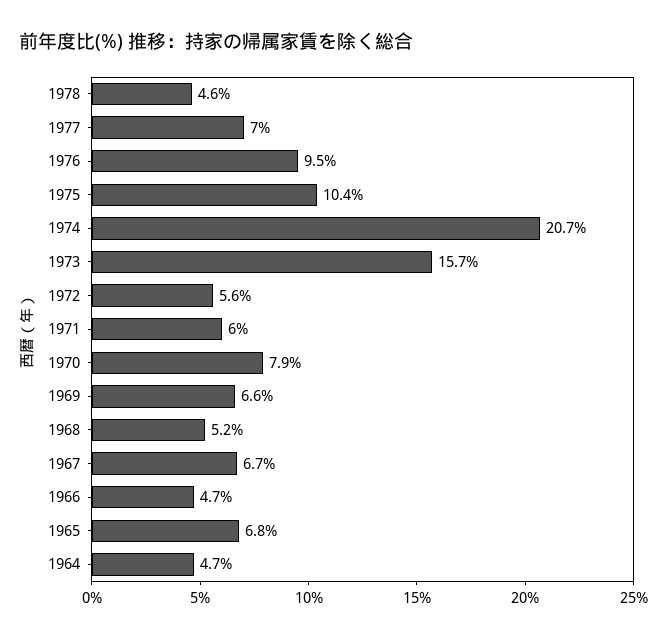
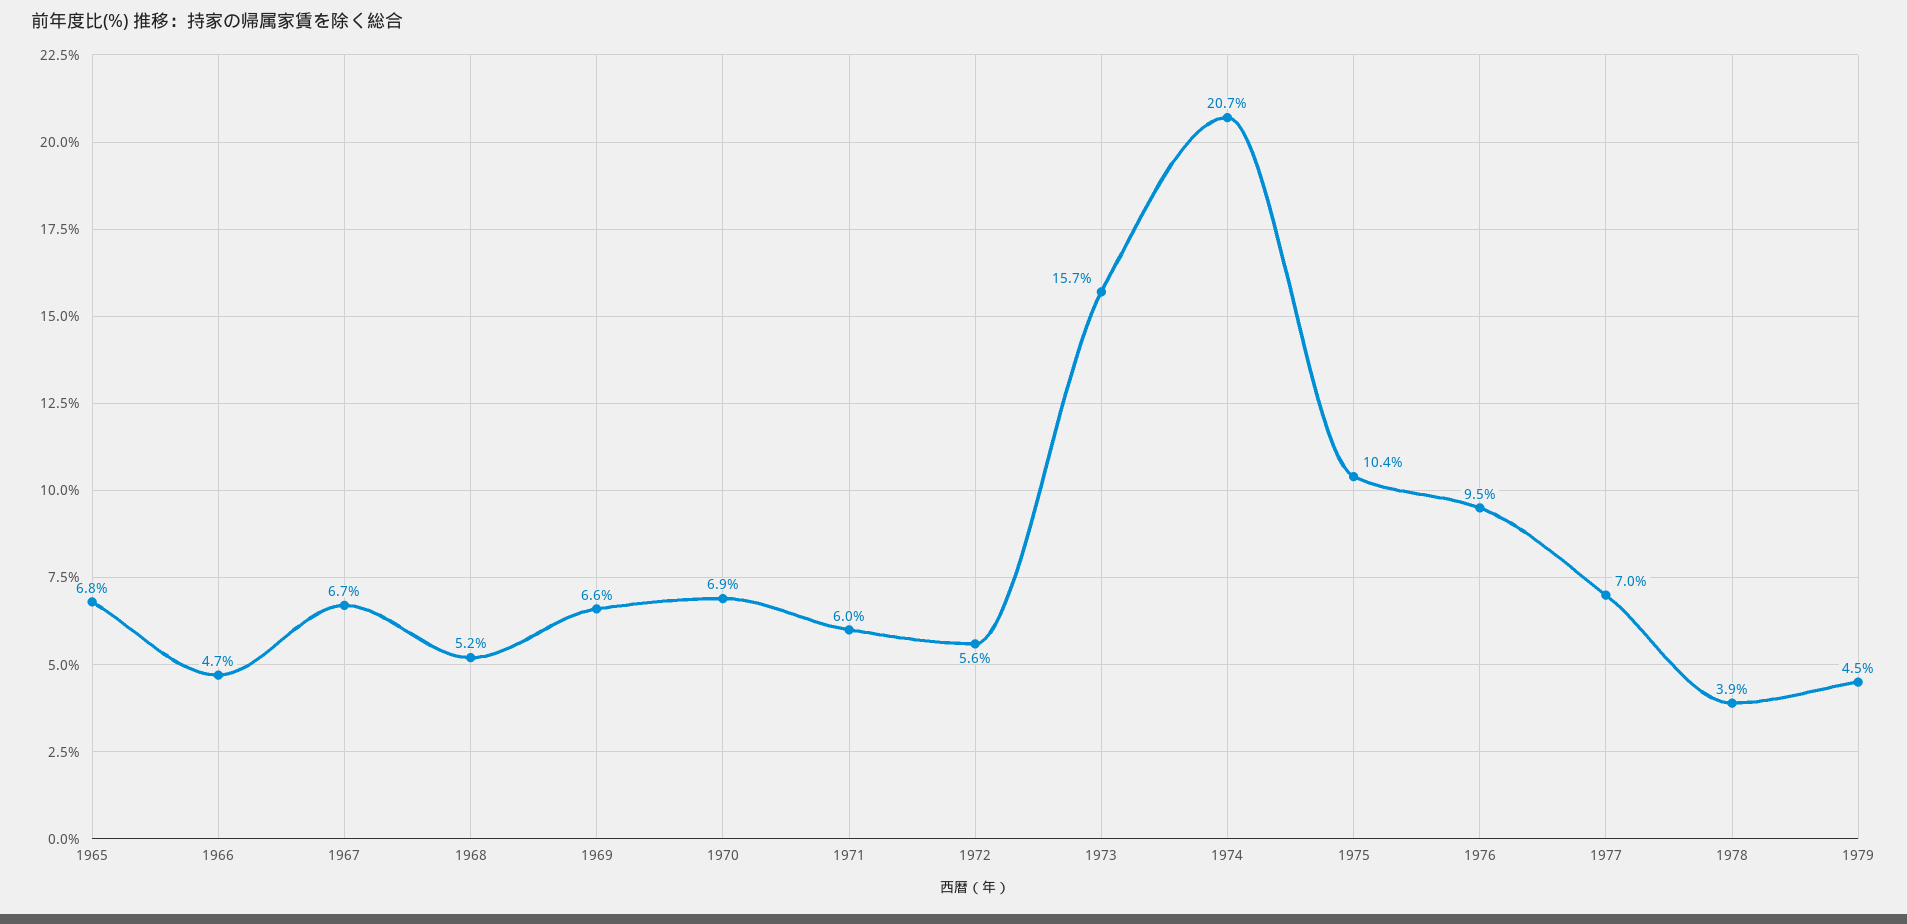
1978: 4.6 -> 3.9
1970: 7.9 -> 6.9
1964: 4.7 -> none
1979: none -> 4.5

